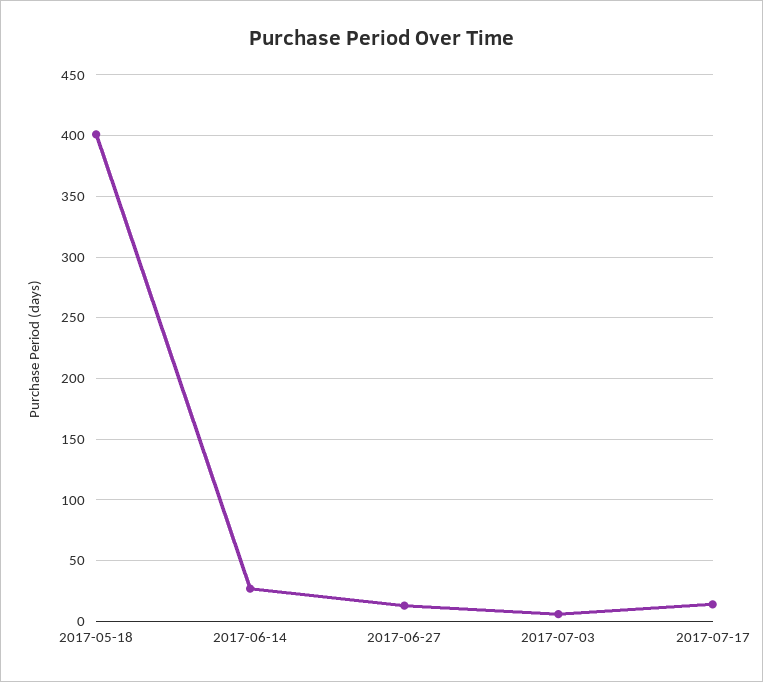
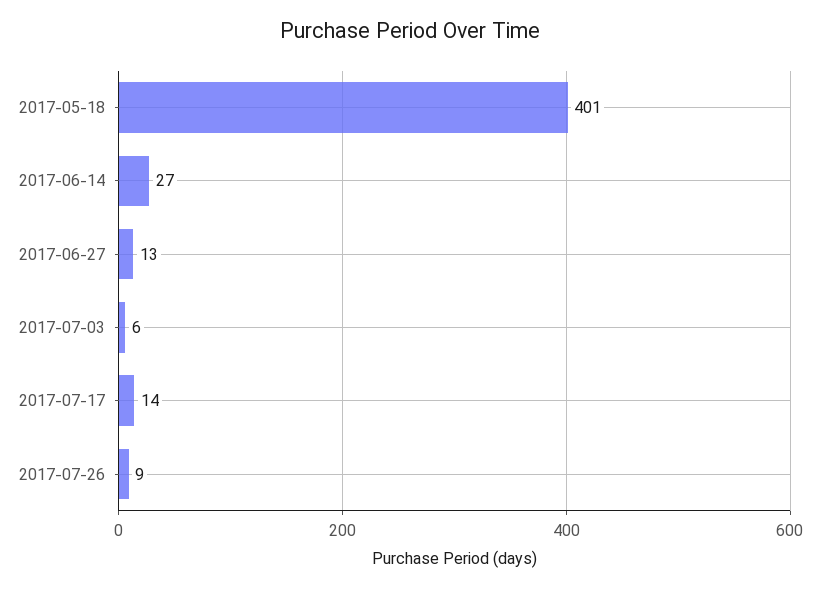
2017-07-26: none -> 9

